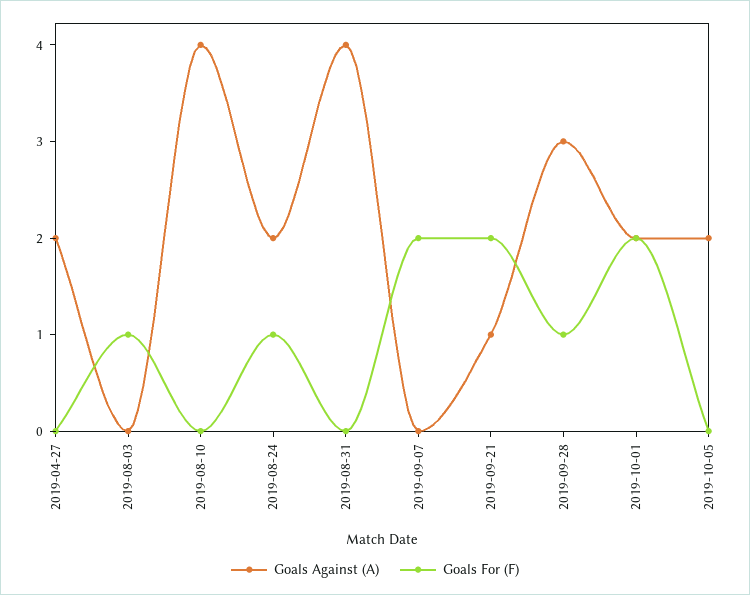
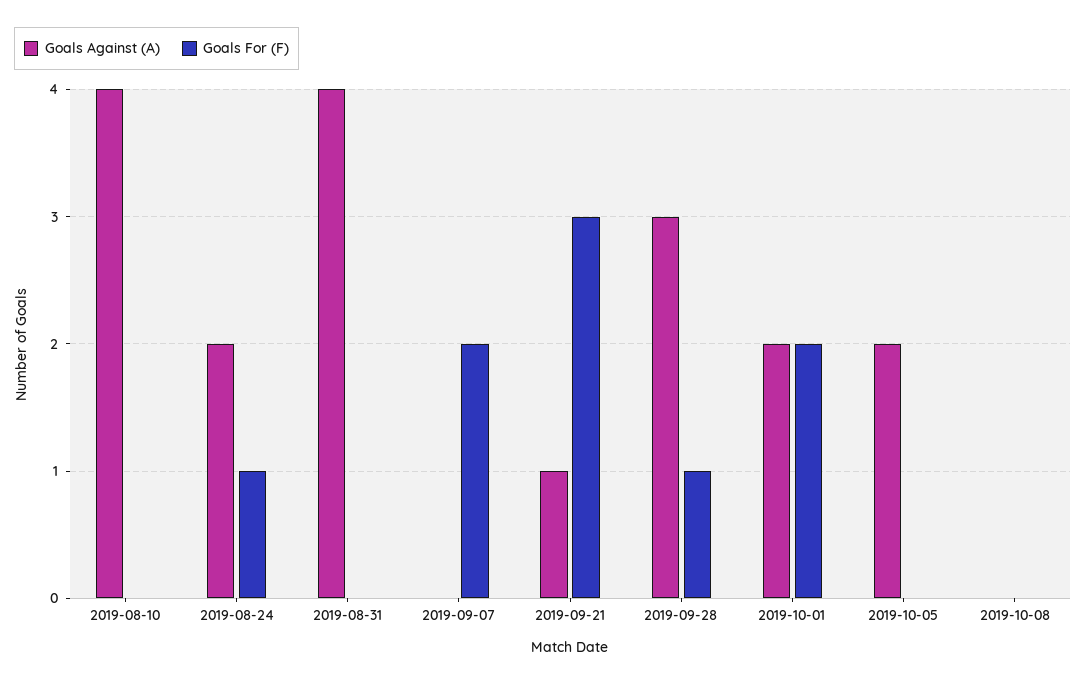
Goals Against (A), 2019-04-27: 2 -> none
Goals For (F), 2019-04-27: 0 -> none
Goals Against (A), 2019-08-03: 0 -> none
Goals For (F), 2019-08-03: 1 -> none
Goals For (F), 2019-09-21: 2 -> 3
Goals Against (A), 2019-10-08: none -> 0
Goals For (F), 2019-10-08: none -> 0

